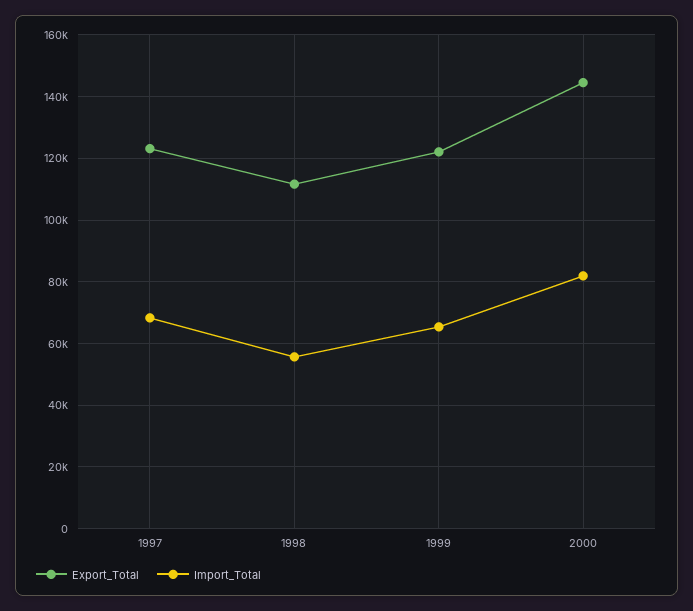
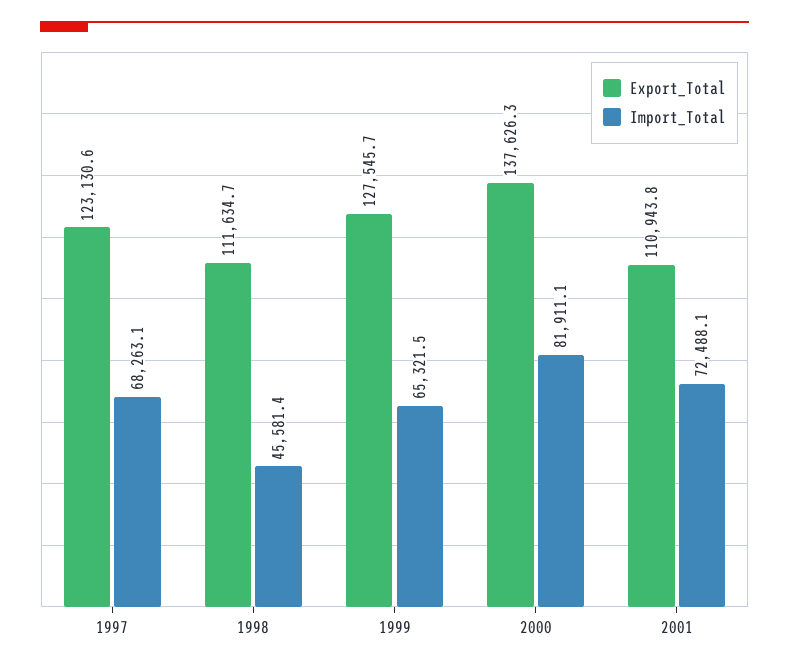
Import_Total, 1998: 56000 -> 45581.4
Export_Total, 1999: 122000 -> 127545.7
Export_Total, 2000: 144000 -> 137626.3
Export_Total, 2001: none -> 110943.8
Import_Total, 2001: none -> 72488.1

